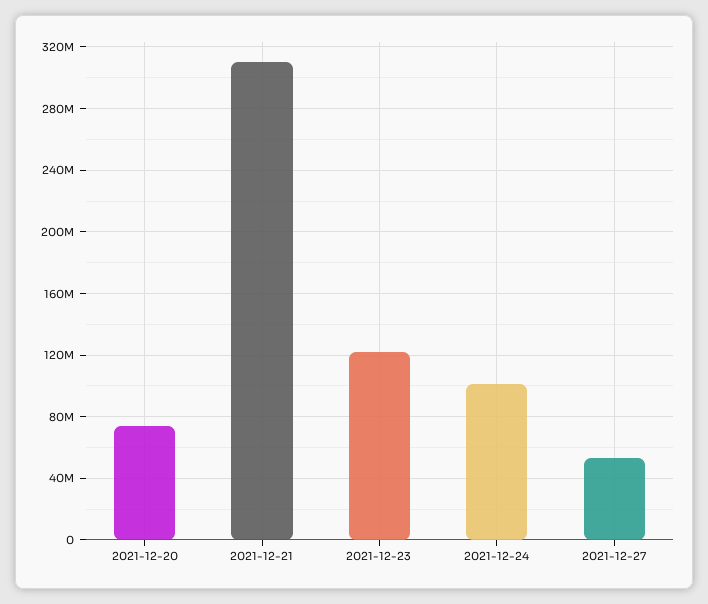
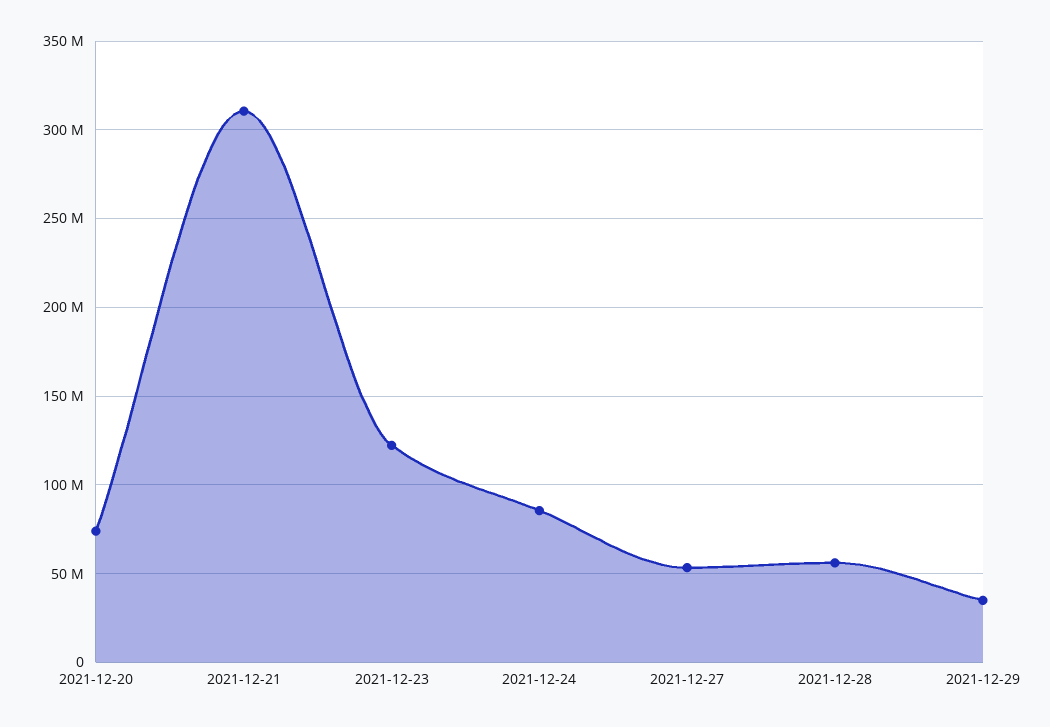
2021-12-24: 100000000 -> 85000000
2021-12-28: none -> 55000000
2021-12-29: none -> 35000000

